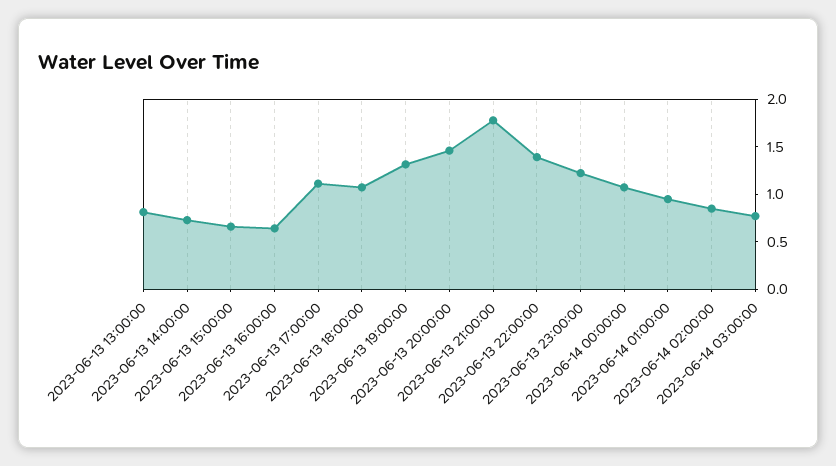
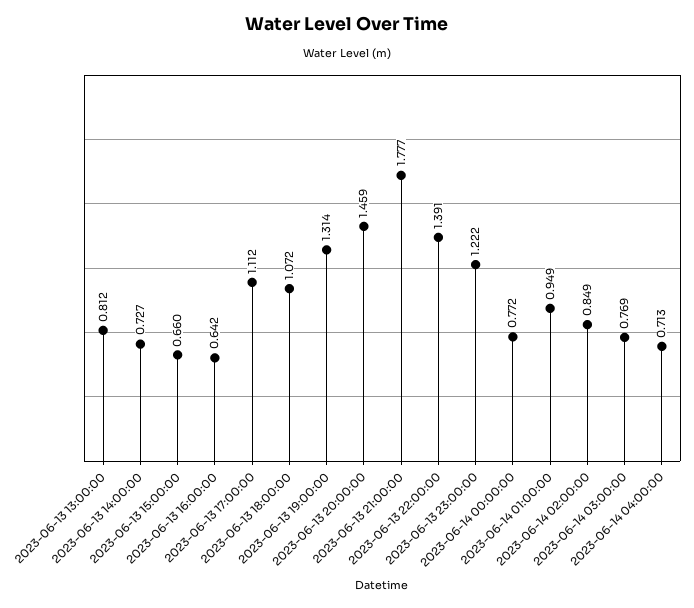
2023-06-14 00:00:00: 1.1 -> 0.772
2023-06-14 04:00:00: none -> 0.713

